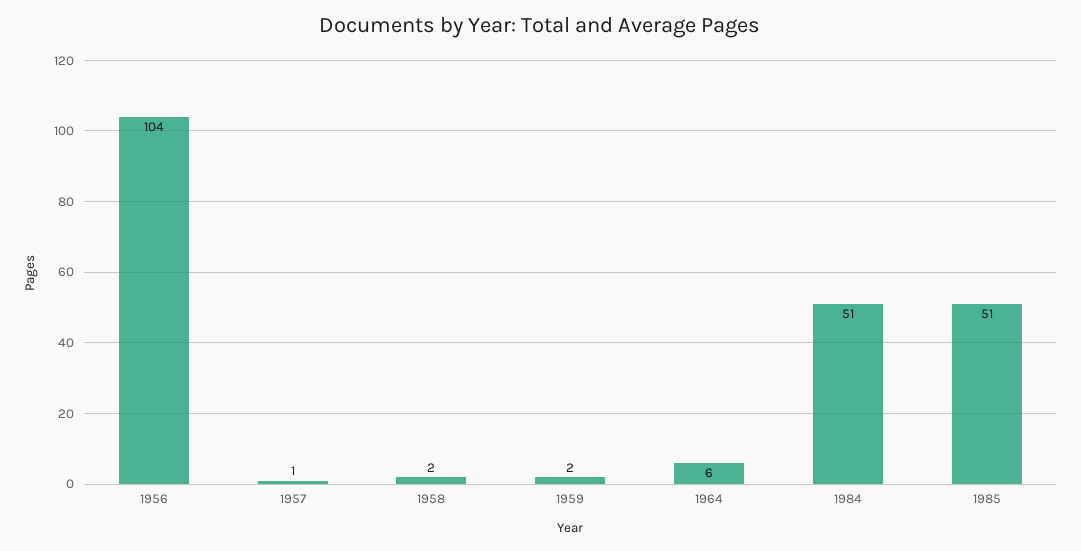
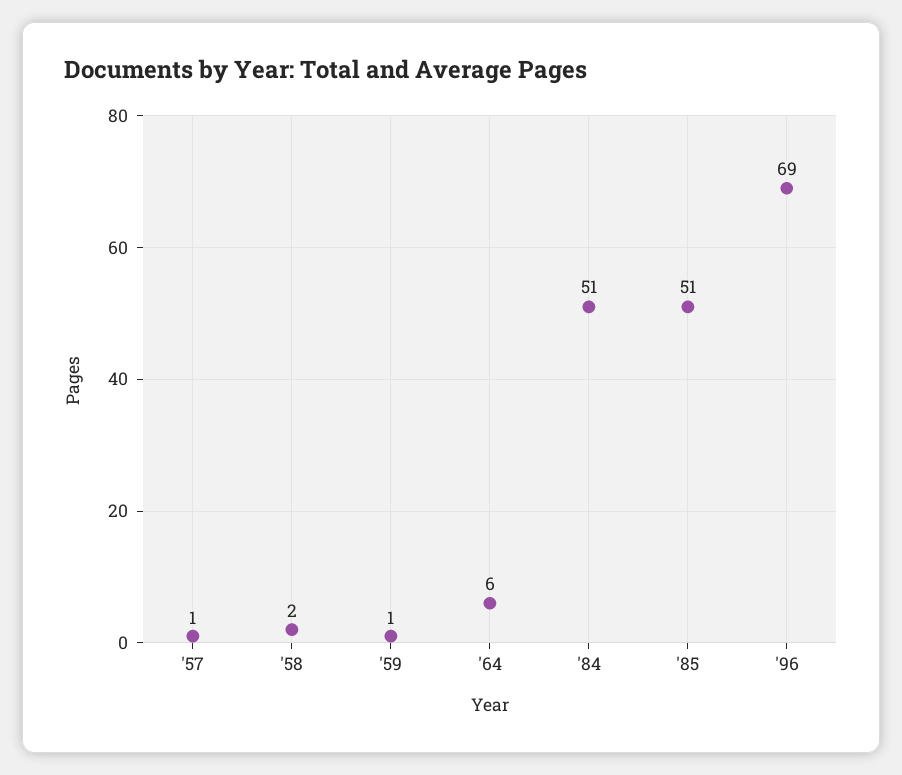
1956: 104 -> none
1959: 2 -> 1
'96: none -> 69

